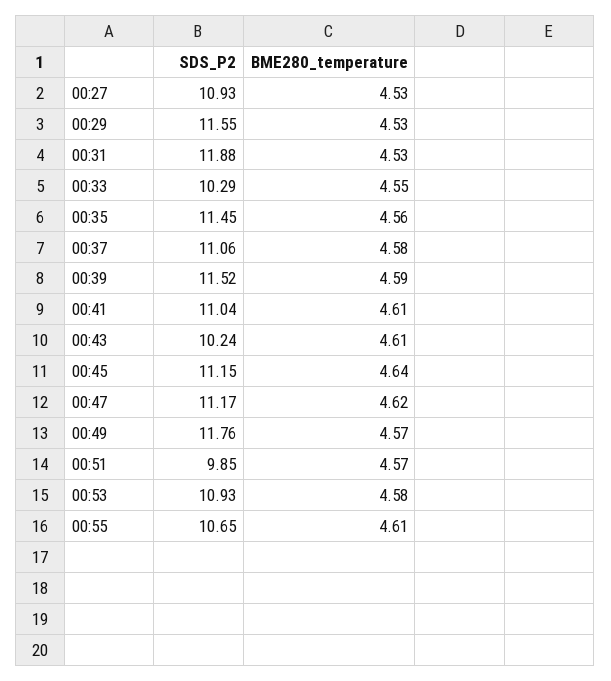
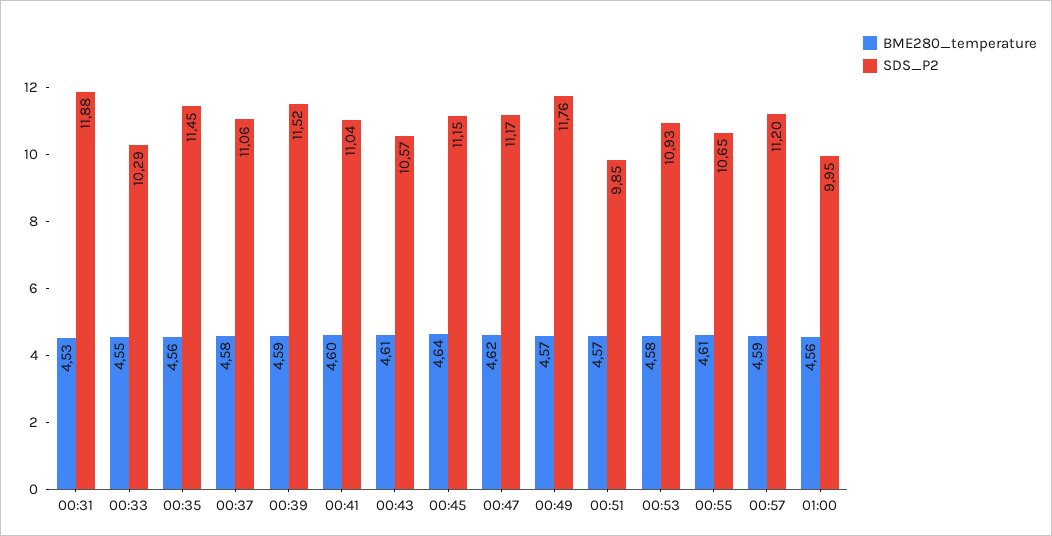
SDS_P2, 00:27: 10.93 -> none
BME280_temperature, 00:27: 4.53 -> none
SDS_P2, 00:29: 11.55 -> none
BME280_temperature, 00:29: 4.53 -> none
BME280_temperature, 00:41: 4.61 -> 4.6
SDS_P2, 00:43: 10.24 -> 10.57
BME280_temperature, 00:57: none -> 4.59
SDS_P2, 00:57: none -> 11.2
BME280_temperature, 01:00: none -> 4.56
SDS_P2, 01:00: none -> 9.95

